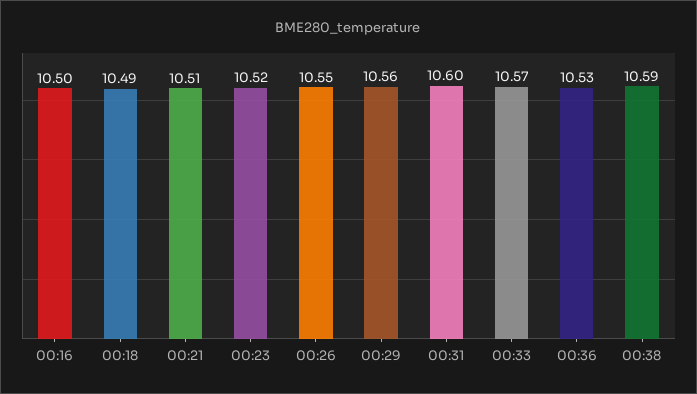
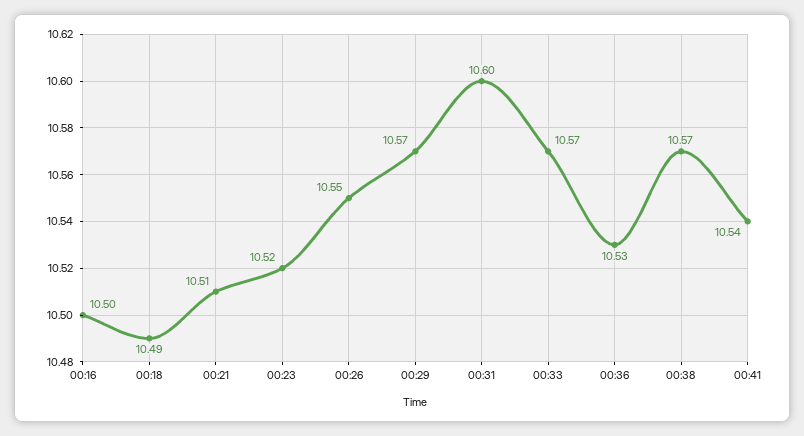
00:29: 10.56 -> 10.57
00:38: 10.59 -> 10.57
00:41: none -> 10.54

